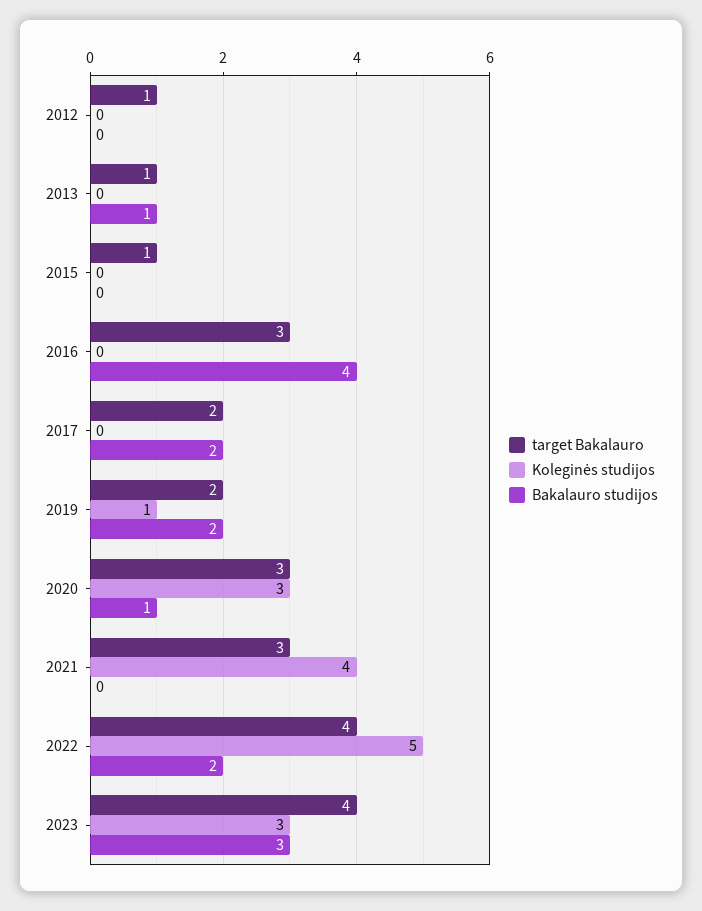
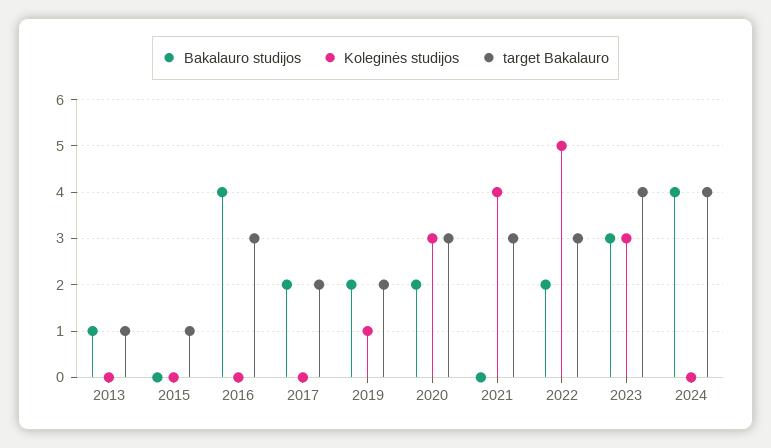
target Bakalauro, 2012: 1 -> none
Koleginės studijos, 2012: 0 -> none
Bakalauro studijos, 2012: 0 -> none
Bakalauro studijos, 2020: 1 -> 2
target Bakalauro, 2022: 4 -> 3
Bakalauro studijos, 2024: none -> 4
Koleginės studijos, 2024: none -> 0
target Bakalauro, 2024: none -> 4

